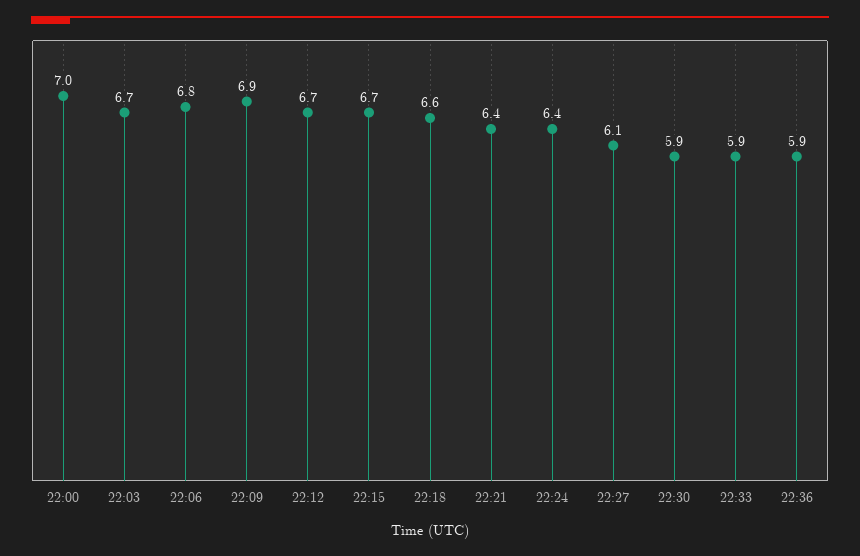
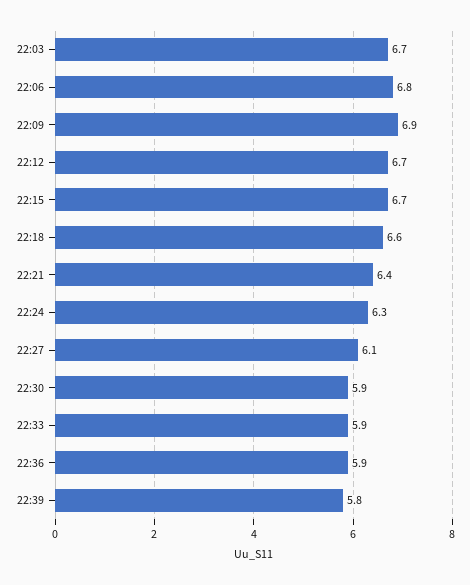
22:00: 7 -> none
22:24: 6.4 -> 6.3
22:39: none -> 5.8

